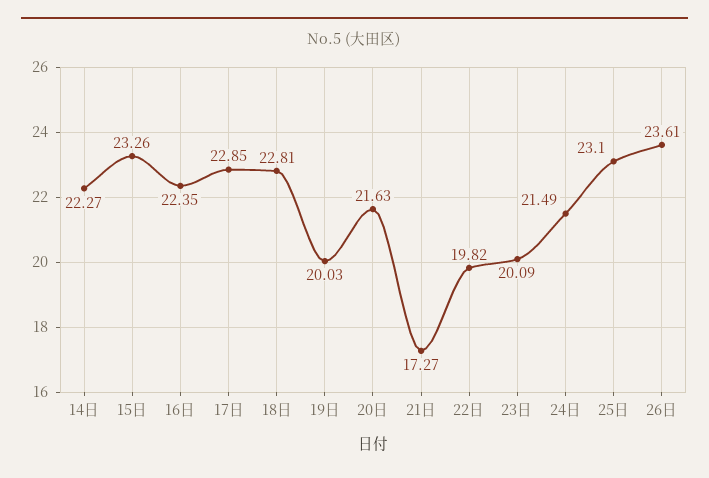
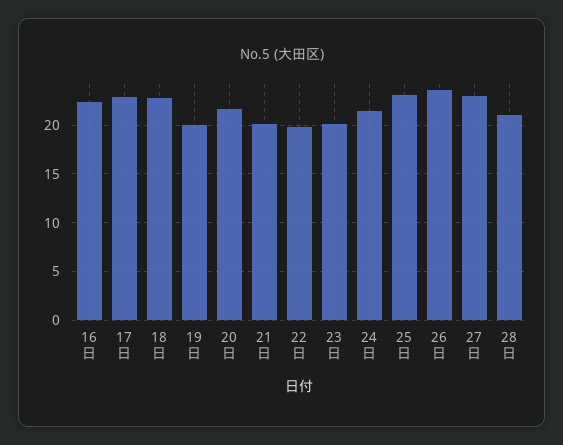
14日: 22.27 -> none
15日: 23.26 -> none
21日: 17.27 -> 20
27日: none -> 23
28日: none -> 21

